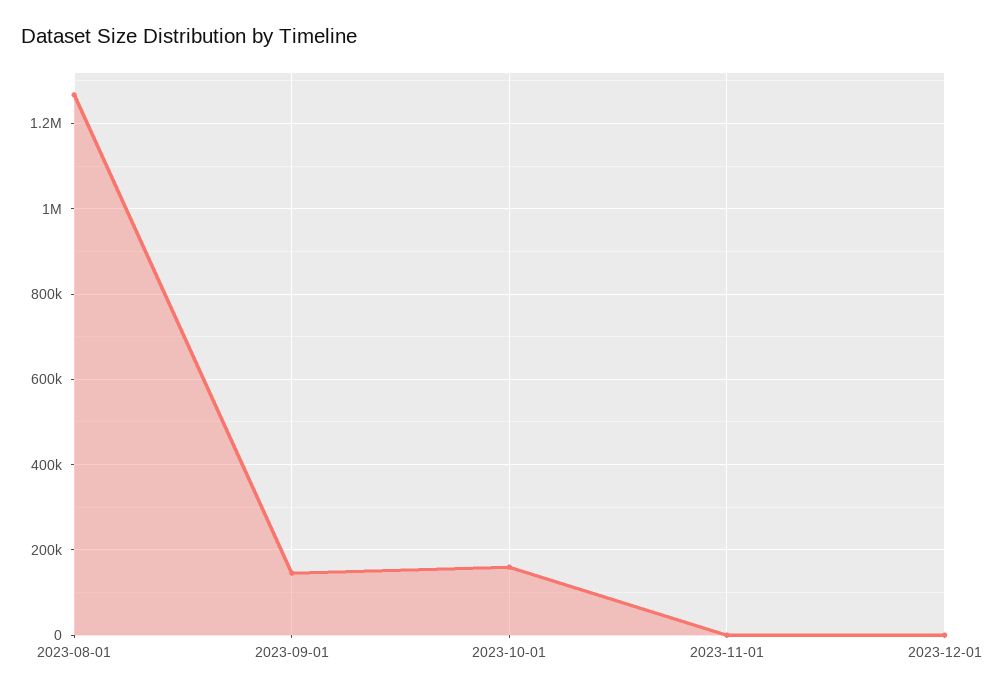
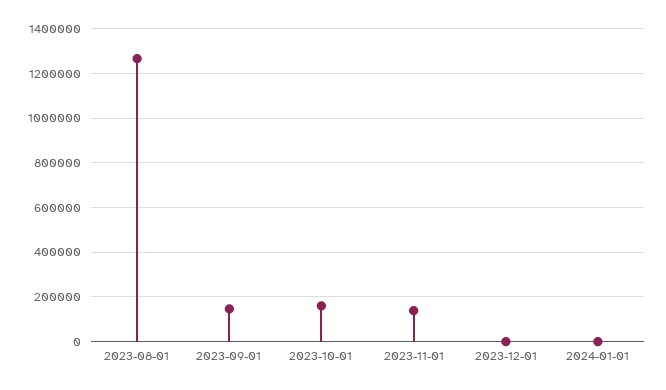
2023-11-01: 0 -> 150000
2024-01-01: none -> 0

